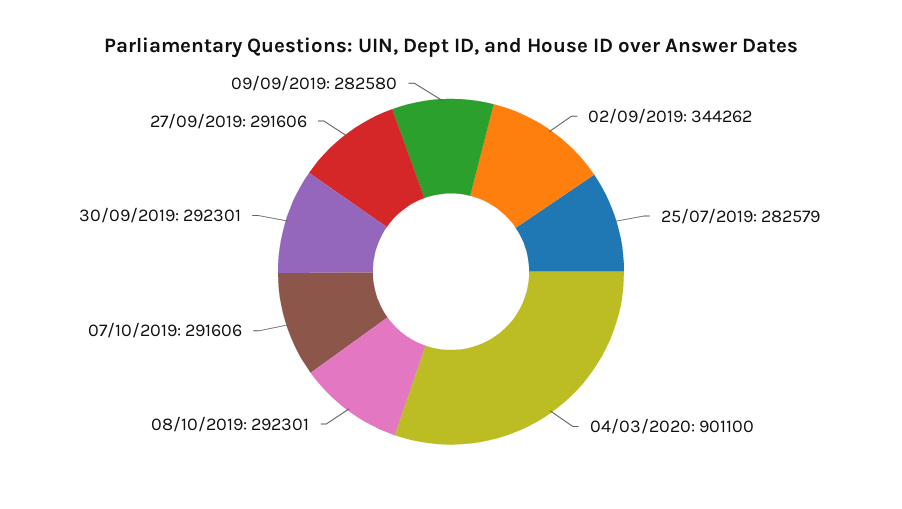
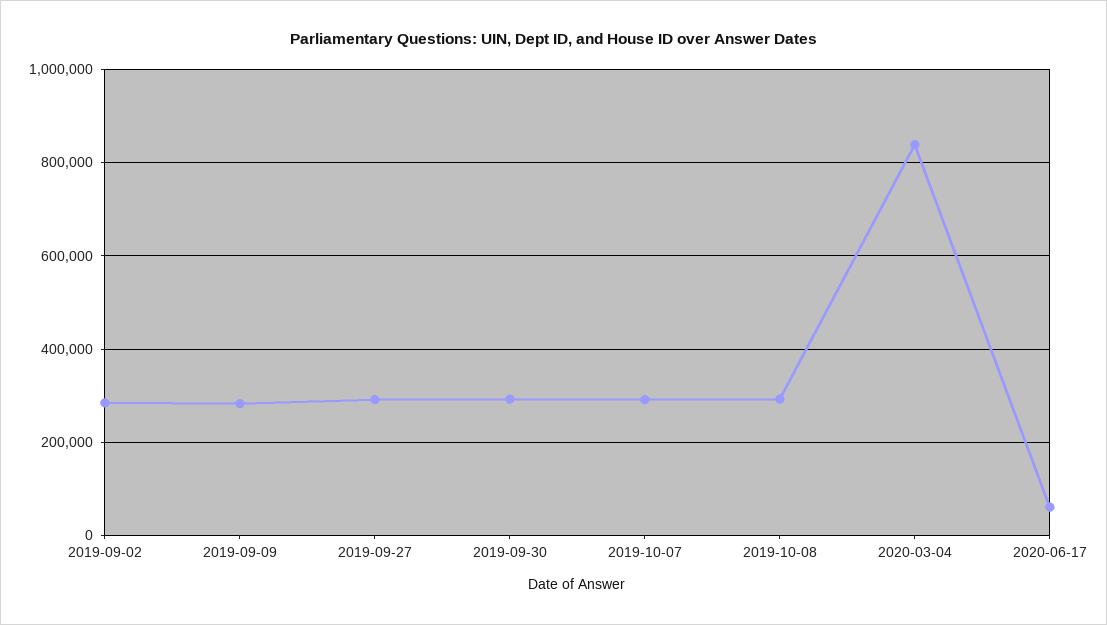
02/09/2019: 344262 -> 280000
25/07/2019: 282579 -> none
04/03/2020: 901100 -> 840000
2020-06-17: none -> 60000

